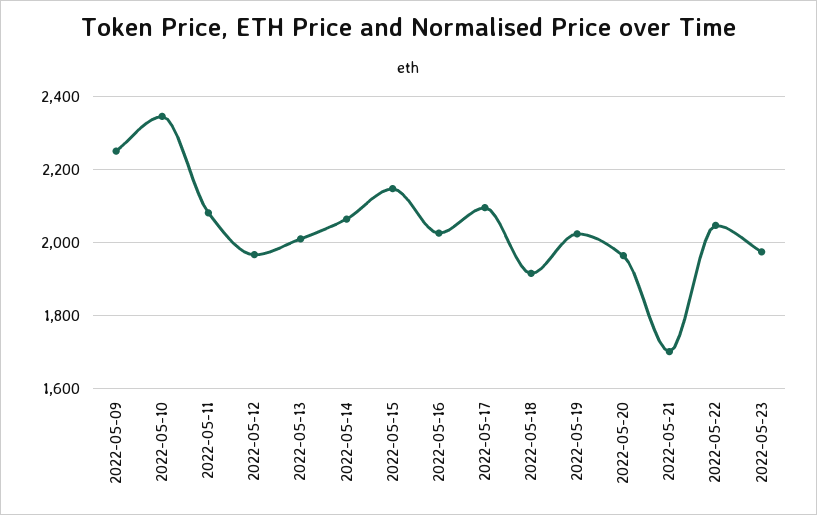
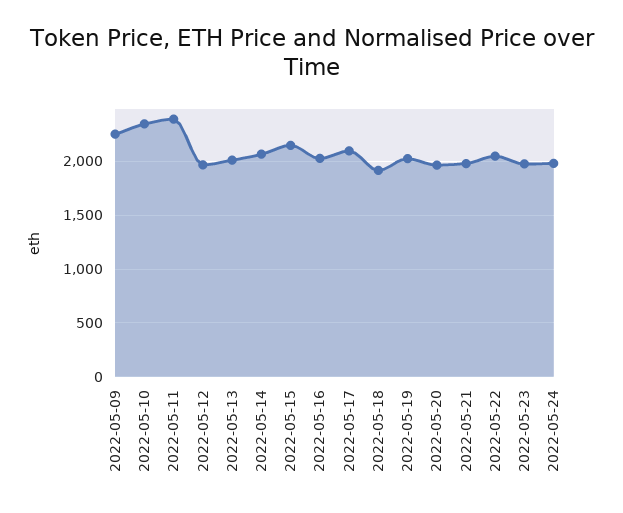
2022-05-11: 2080 -> 2400
2022-05-21: 1700 -> 2000
2022-05-24: none -> 2000

